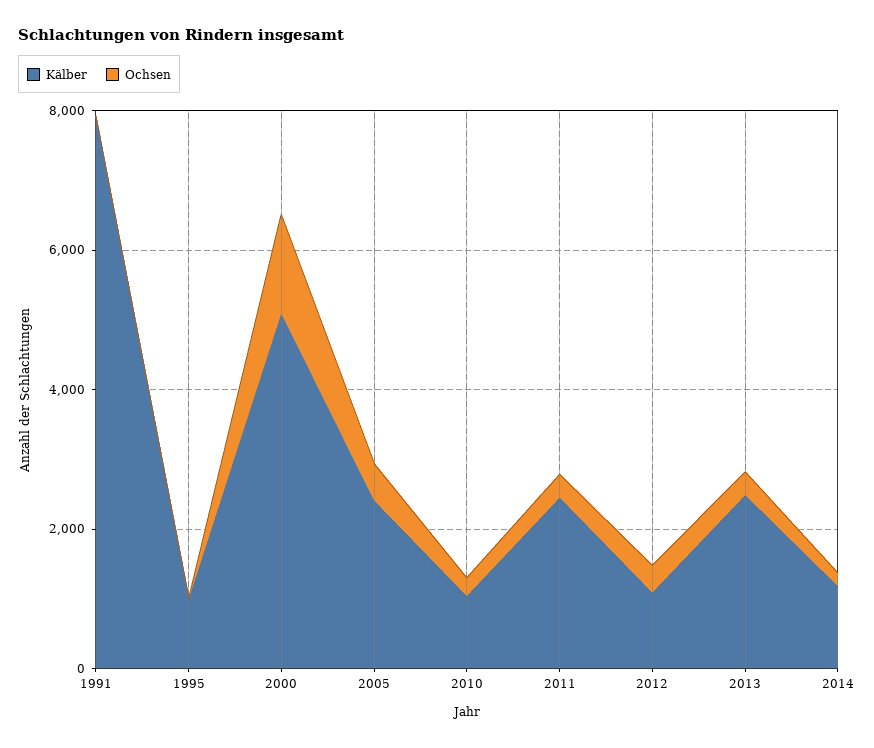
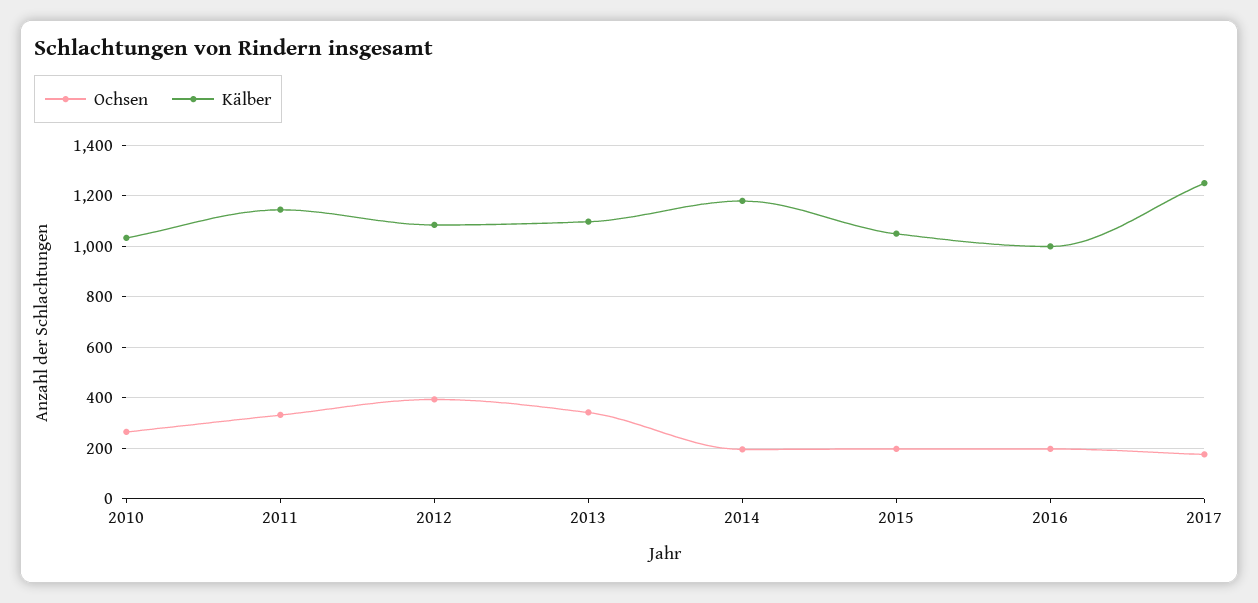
Kälber, 1991: 8000 -> none
Ochsen, 1991: 0 -> none
Kälber, 1995: 1000 -> none
Ochsen, 1995: 0 -> none
Kälber, 2000: 5000 -> none
Ochsen, 2000: 1500 -> none
Kälber, 2005: 2500 -> none
Ochsen, 2005: 500 -> none
Kälber, 2011: 2500 -> 1150
Kälber, 2013: 2500 -> 1100
Ochsen, 2015: none -> 200
Kälber, 2015: none -> 1050
Ochsen, 2016: none -> 200
Kälber, 2016: none -> 1000
Ochsen, 2017: none -> 175
Kälber, 2017: none -> 1250

